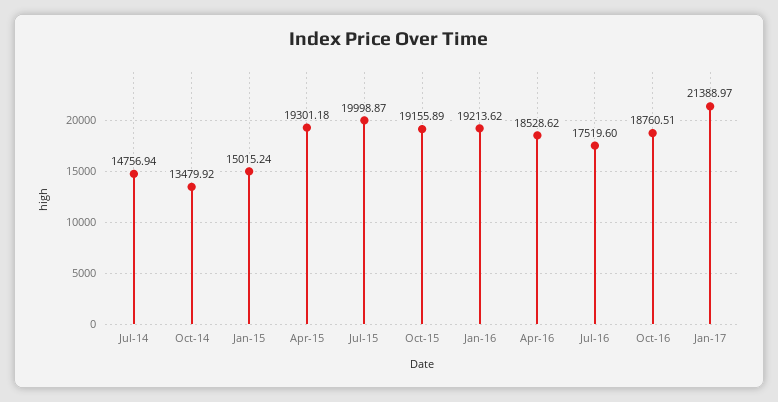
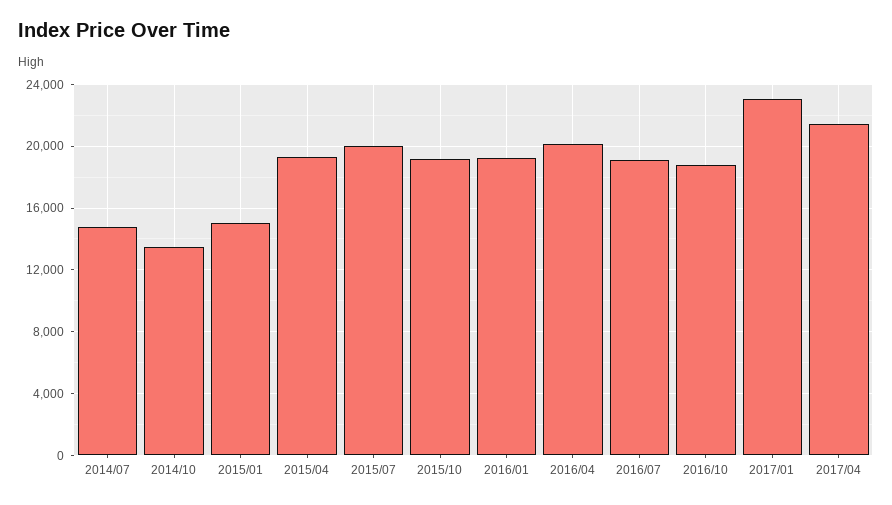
Apr-16: 18528.62 -> 20000
Jul-16: 17519.6 -> 19000
Jan-17: 21388.97 -> 23000
2017/04: none -> 21500

